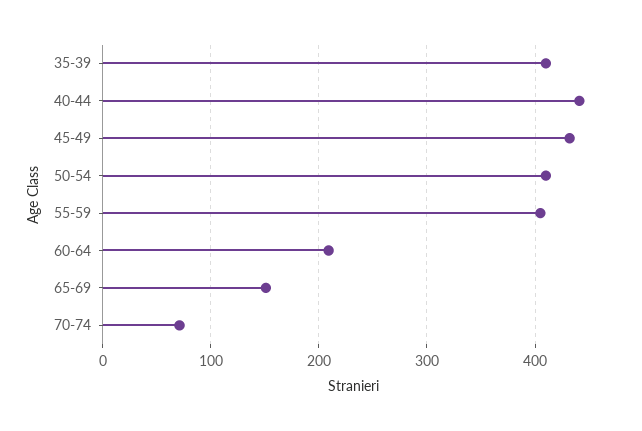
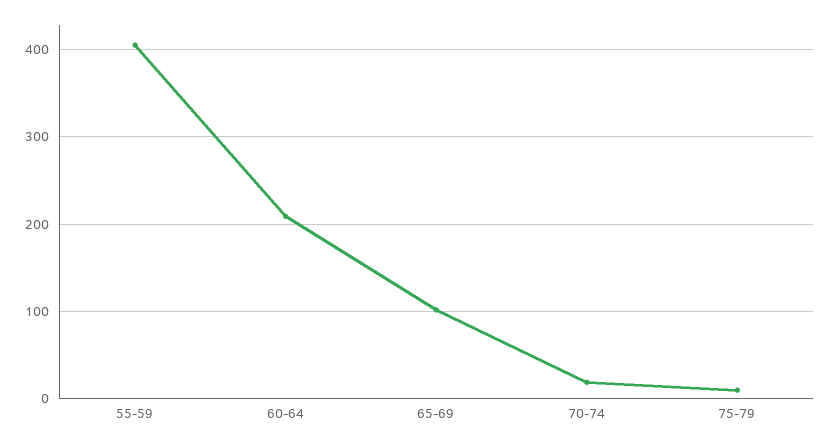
35-39: 410 -> none
40-44: 440 -> none
45-49: 430 -> none
50-54: 410 -> none
65-69: 150 -> 100
70-74: 70 -> 20
75-79: none -> 10

